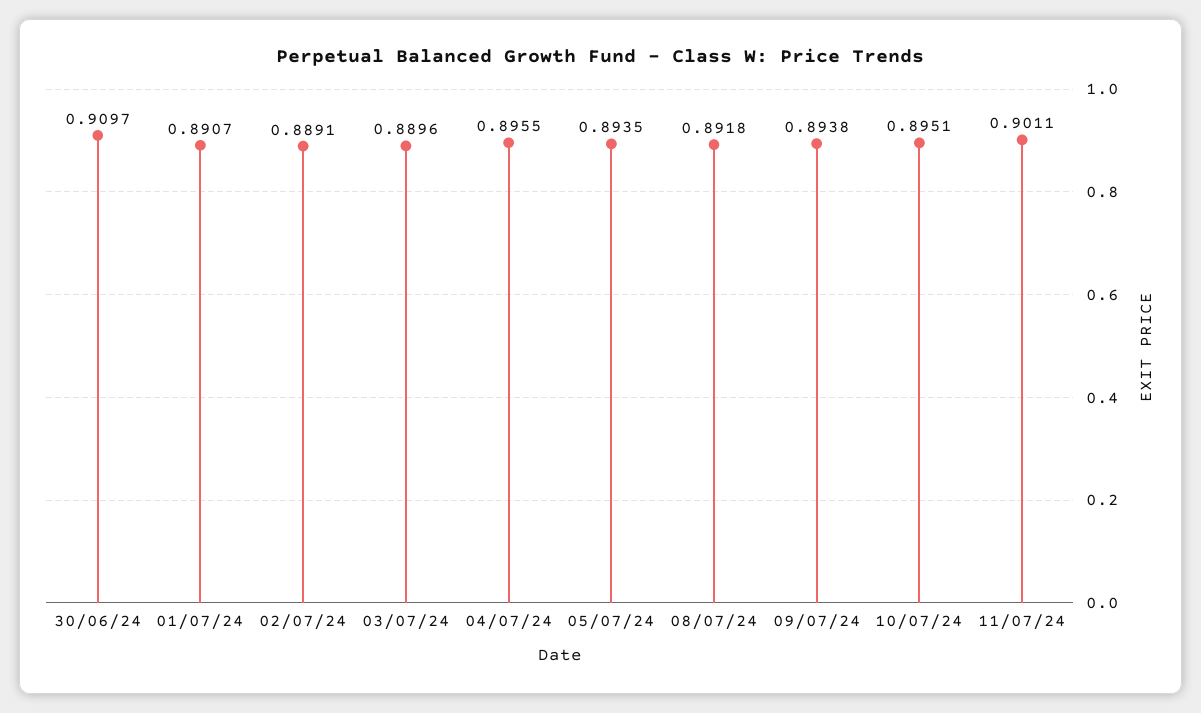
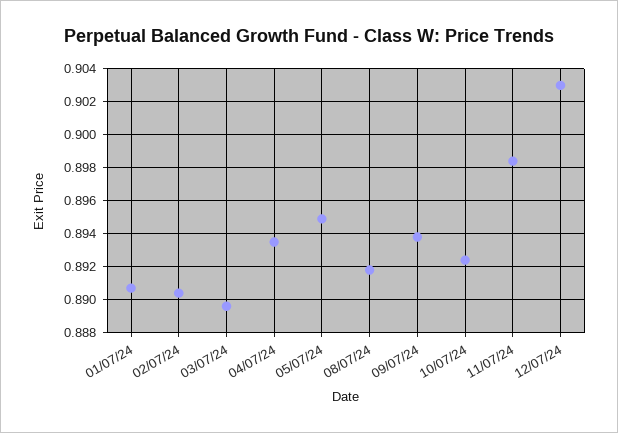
30/06/24: 0.9097 -> none
02/07/24: 0.8891 -> 0.8905
04/07/24: 0.8955 -> 0.8935
05/07/24: 0.8935 -> 0.895
10/07/24: 0.8951 -> 0.8925
11/07/24: 0.9011 -> 0.8985
12/07/24: none -> 0.903

